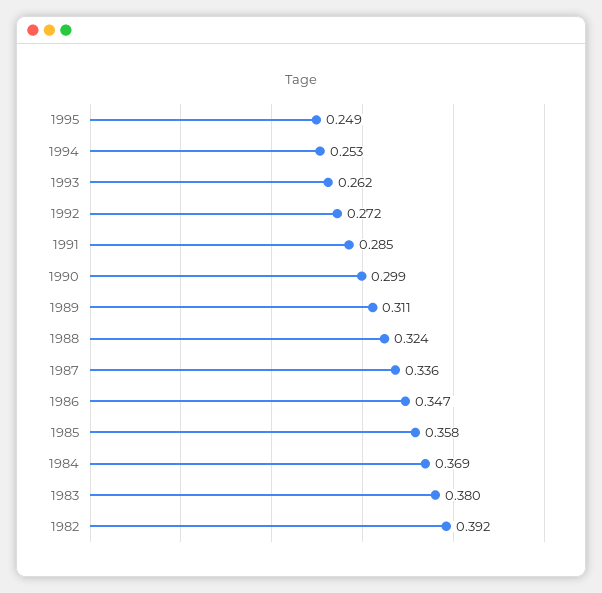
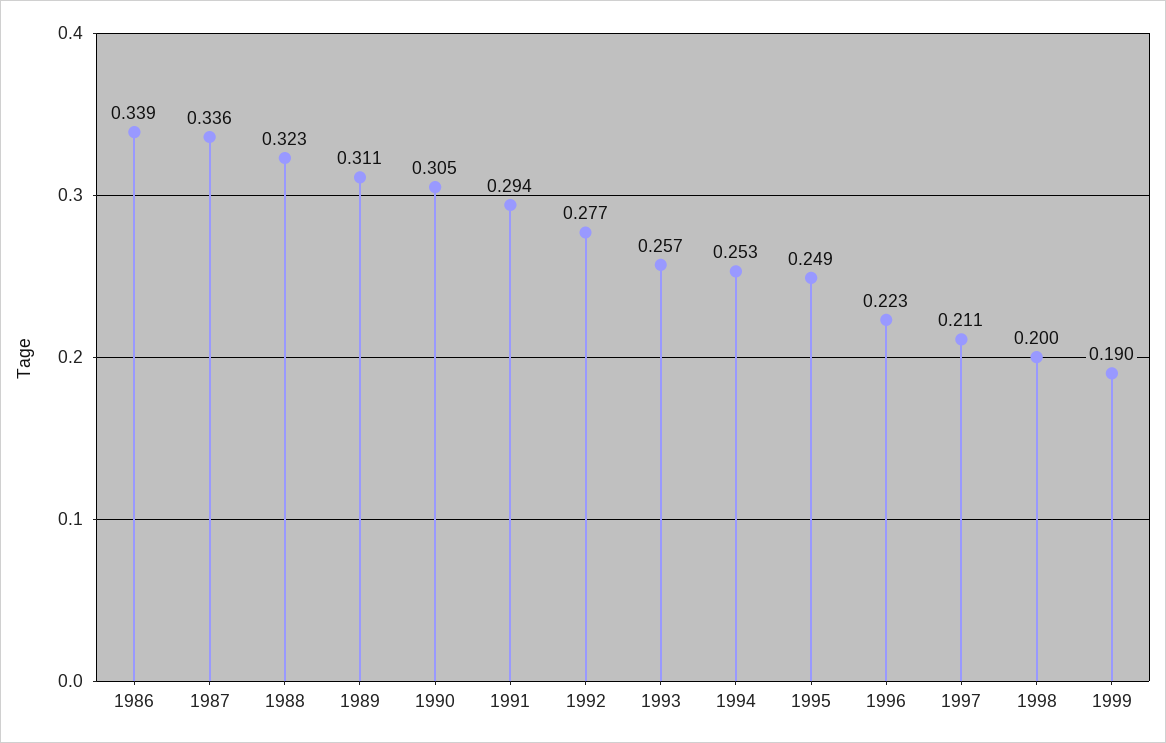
1993: 0.262 -> 0.257
1992: 0.272 -> 0.277
1991: 0.285 -> 0.294
1990: 0.299 -> 0.305
1988: 0.324 -> 0.323
1986: 0.347 -> 0.339
1985: 0.358 -> none
1984: 0.369 -> none
1983: 0.38 -> none
1982: 0.392 -> none
1996: none -> 0.223
1997: none -> 0.211
1998: none -> 0.2
1999: none -> 0.19

